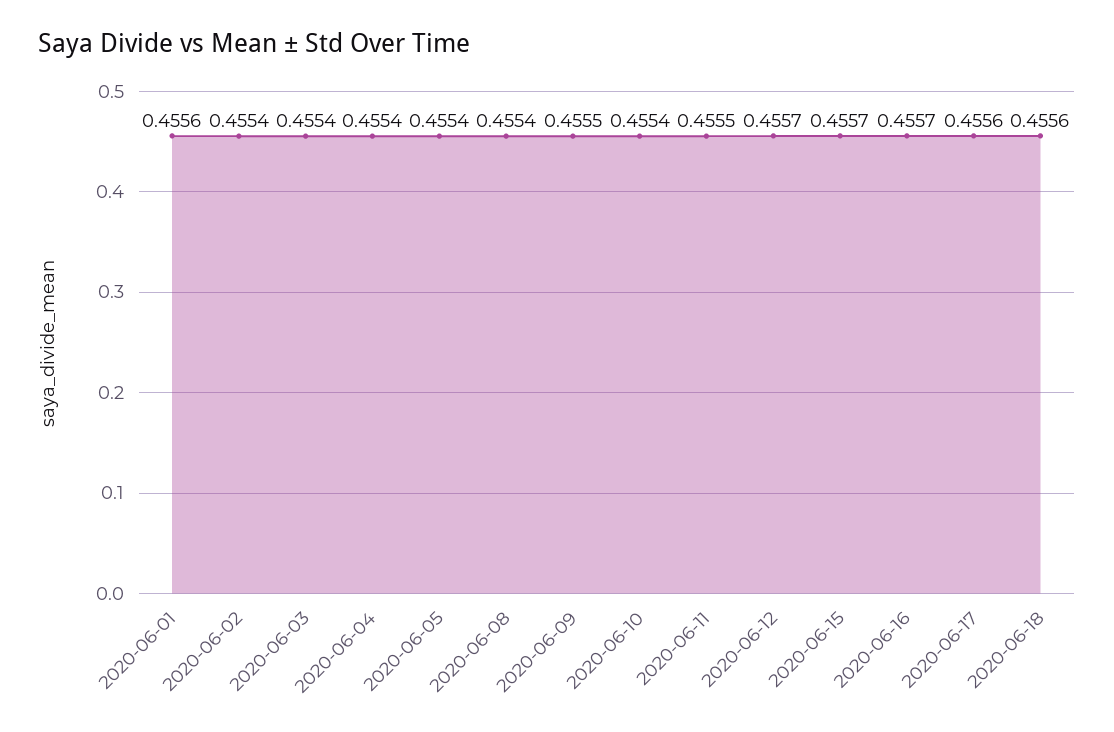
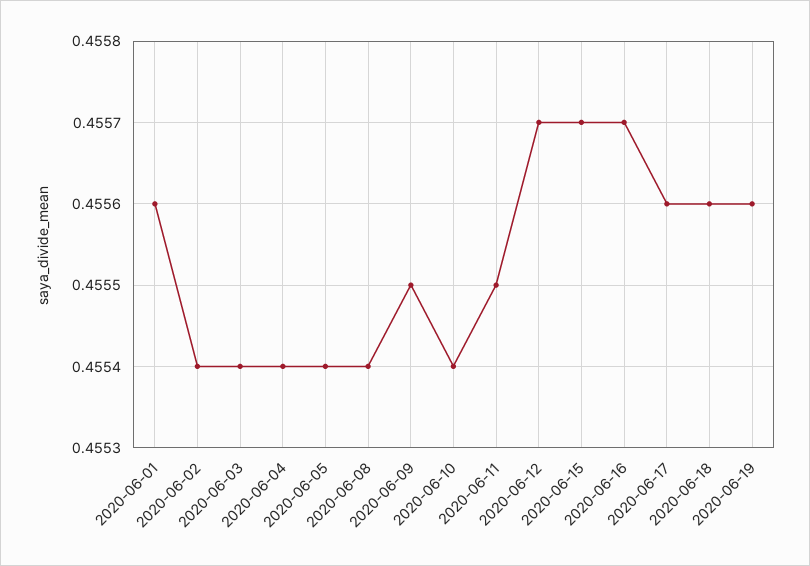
2020-06-19: none -> 0.4556

